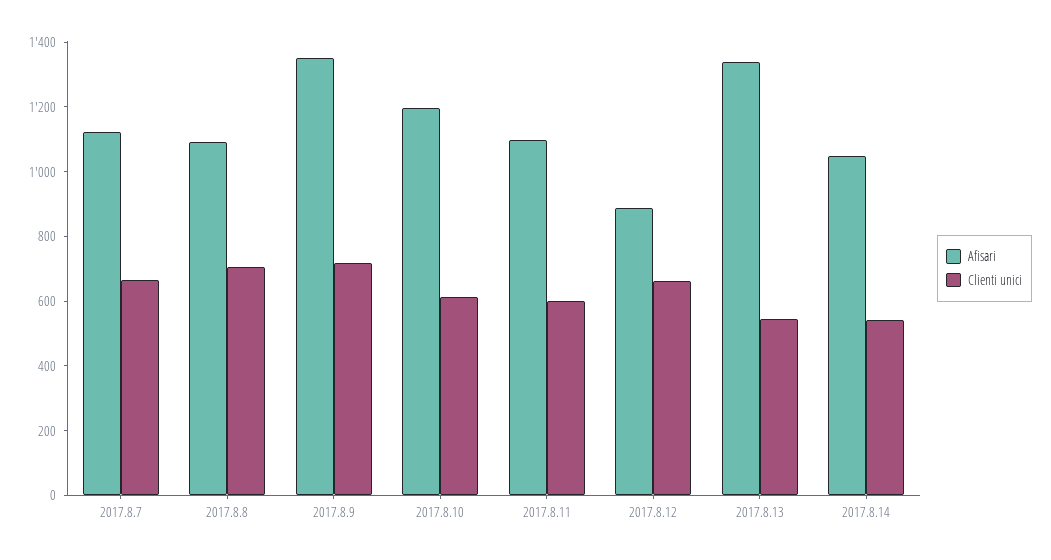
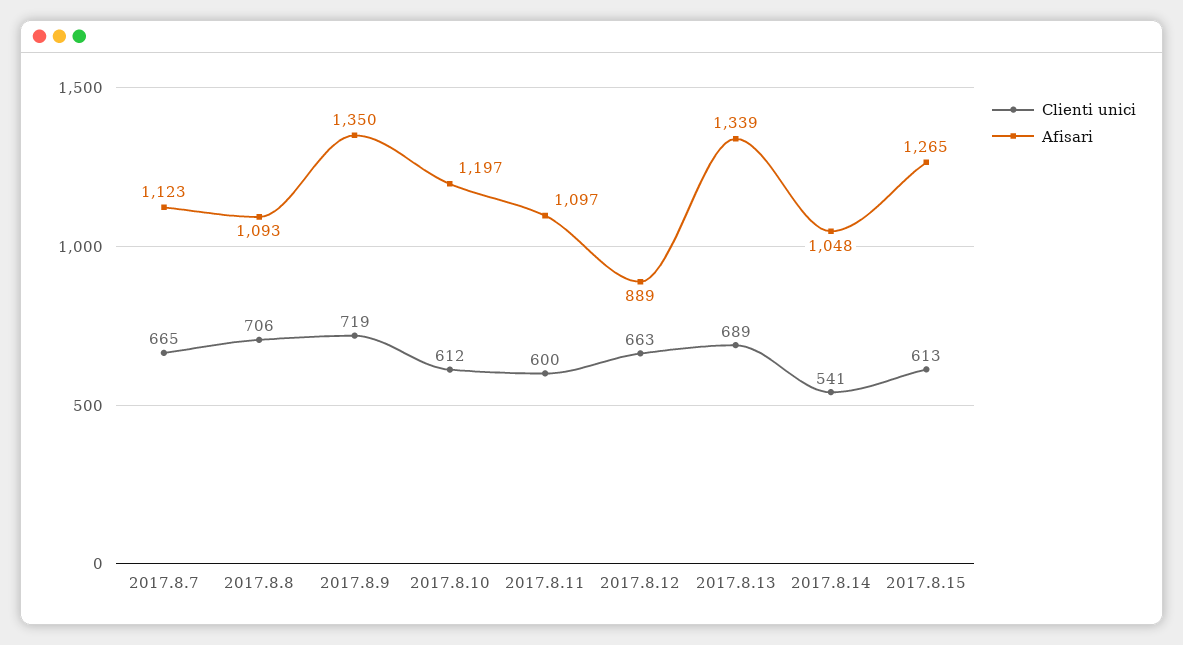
Clienti unici, 2017.8.13: 550 -> 689
Clienti unici, 2017.8.15: none -> 613
Afisari, 2017.8.15: none -> 1265

